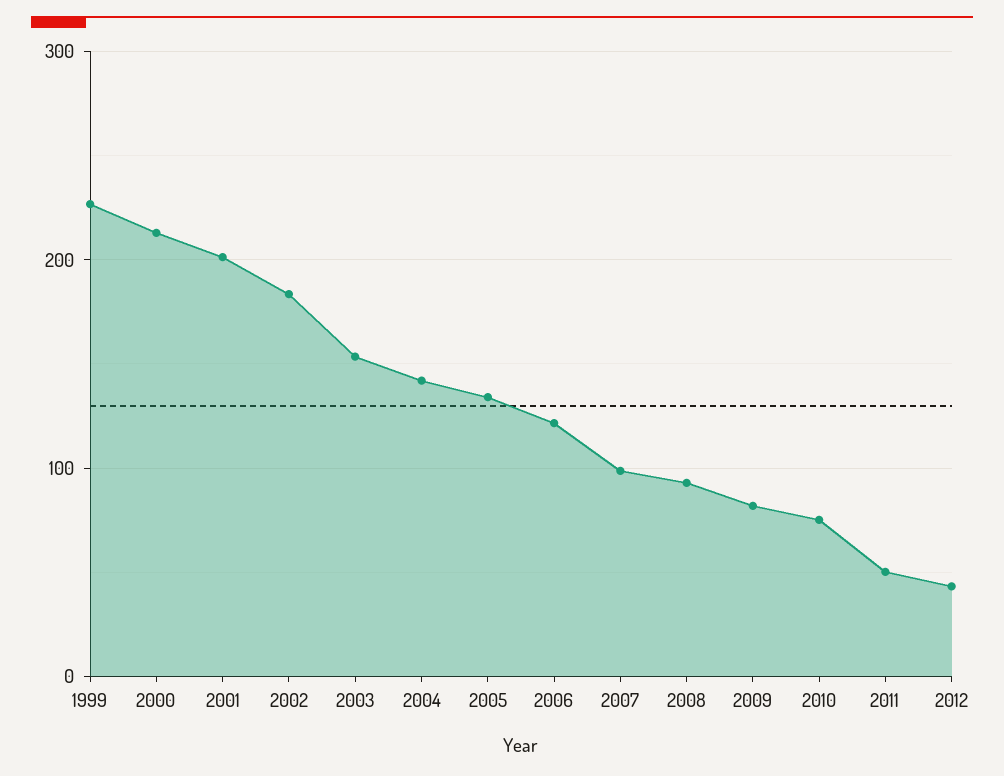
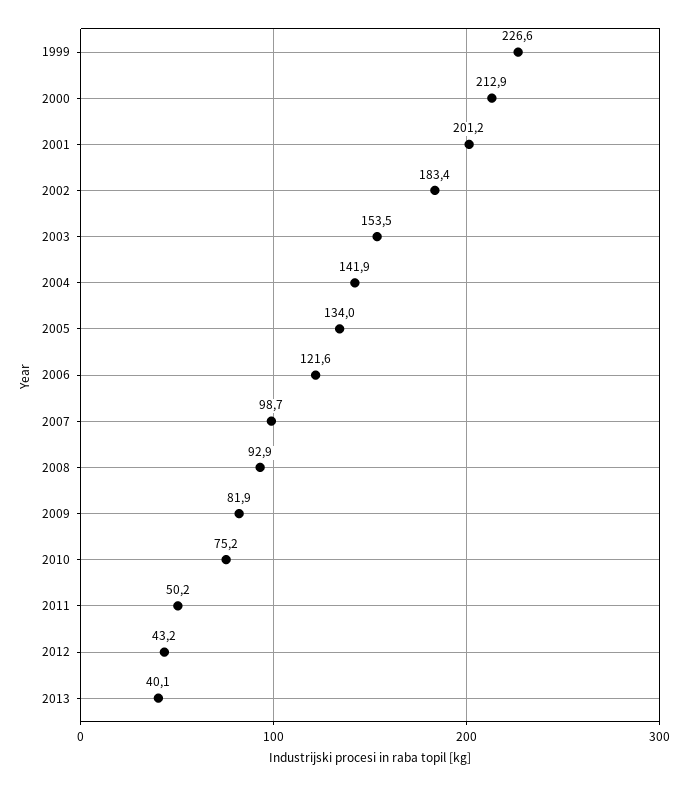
2013: none -> 40.1

